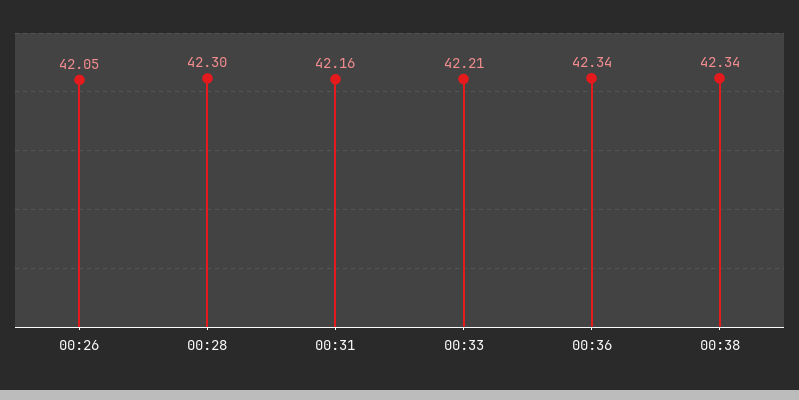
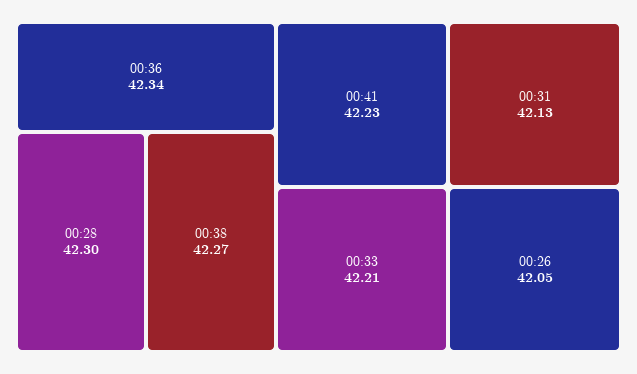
00:31: 42.16 -> 42.13
00:38: 42.34 -> 42.27
00:41: none -> 42.23

